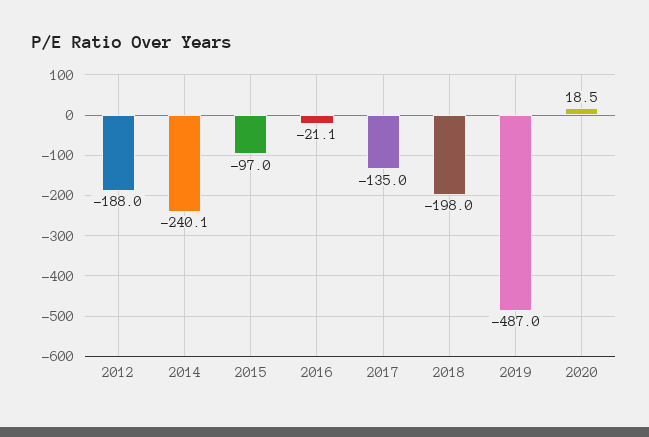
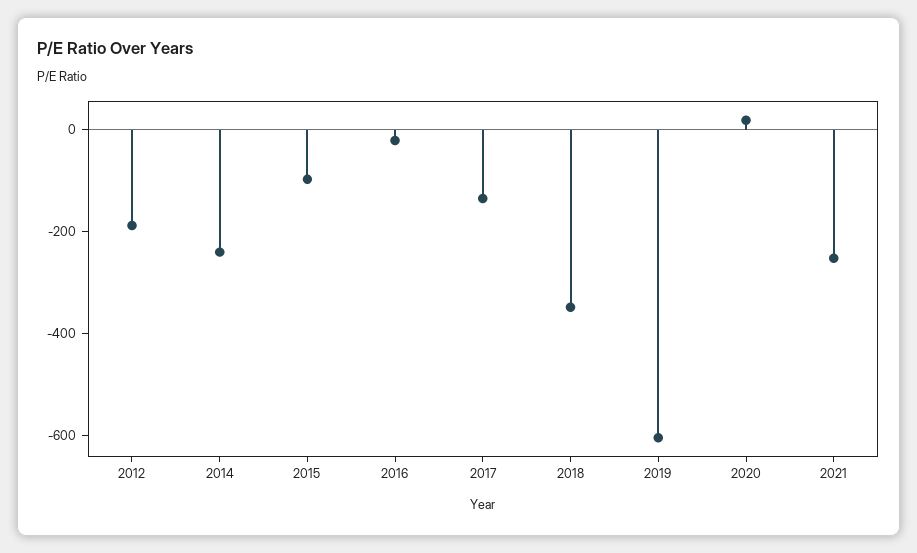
2018: -198 -> -350
2019: -487 -> -600
2021: none -> -250

